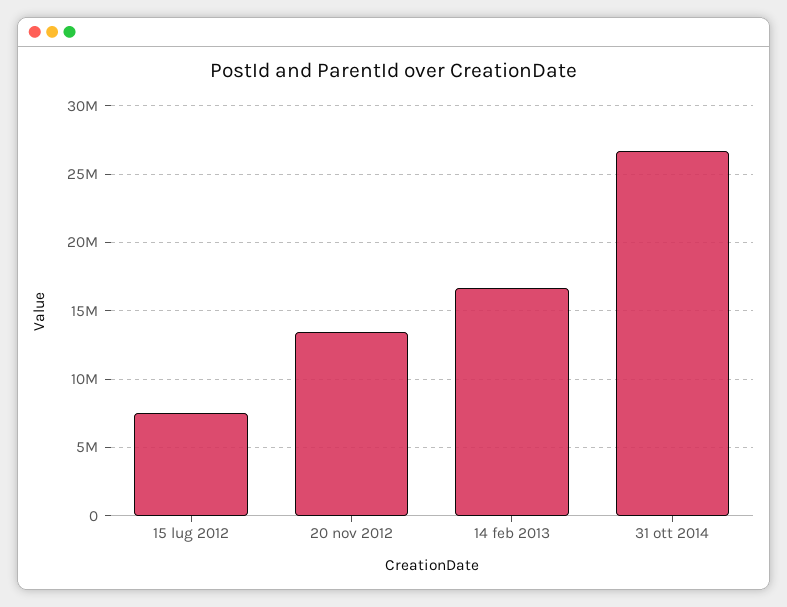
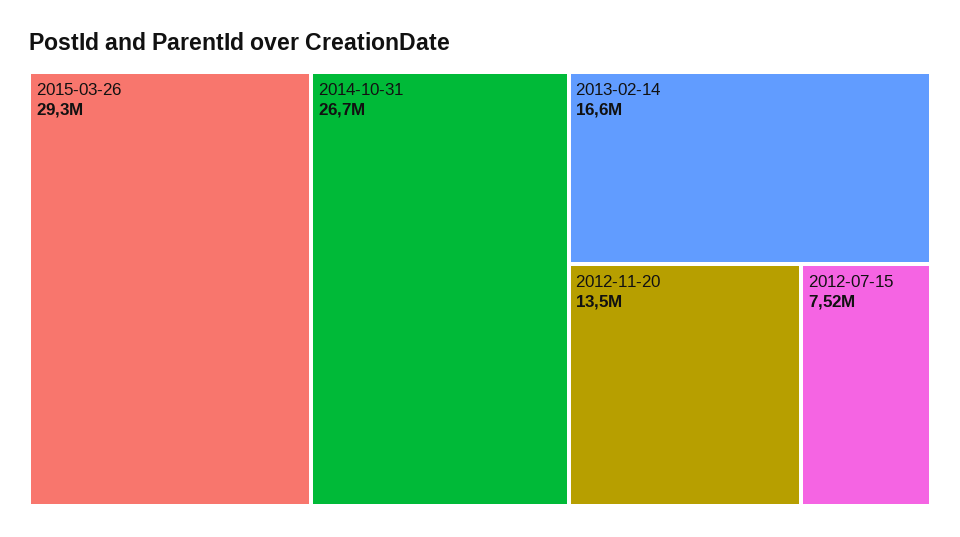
2015-03-26: none -> 29300000

